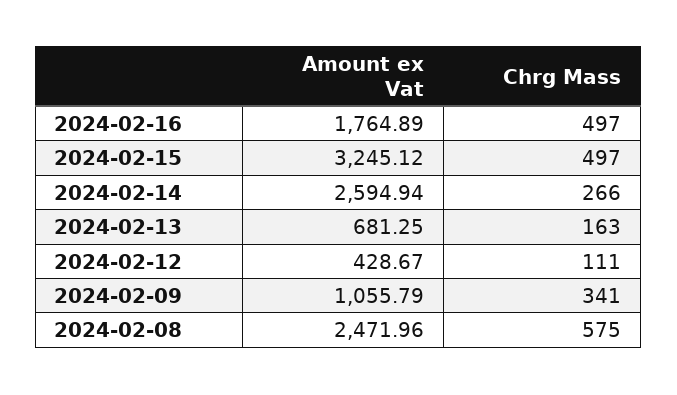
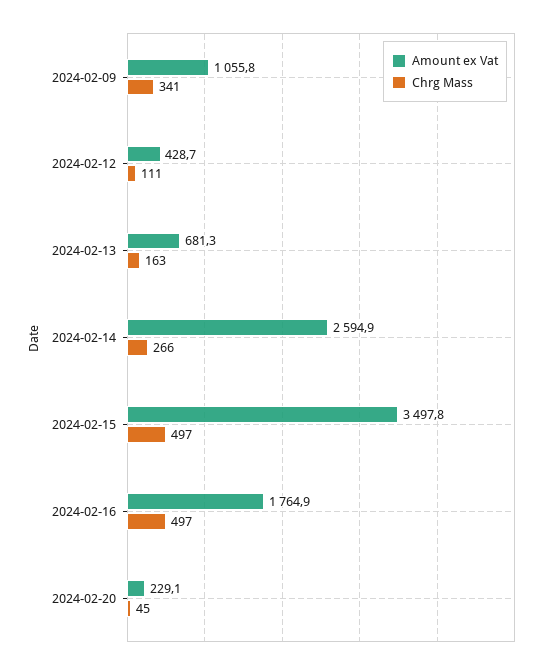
Amount ex Vat, 2024-02-15: 3245.12 -> 3497.8
Amount ex Vat, 2024-02-08: 2471.96 -> none
Chrg Mass, 2024-02-08: 575 -> none
Amount ex Vat, 2024-02-20: none -> 229.1
Chrg Mass, 2024-02-20: none -> 45

